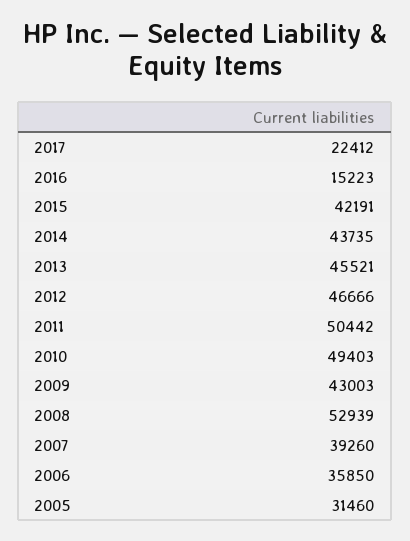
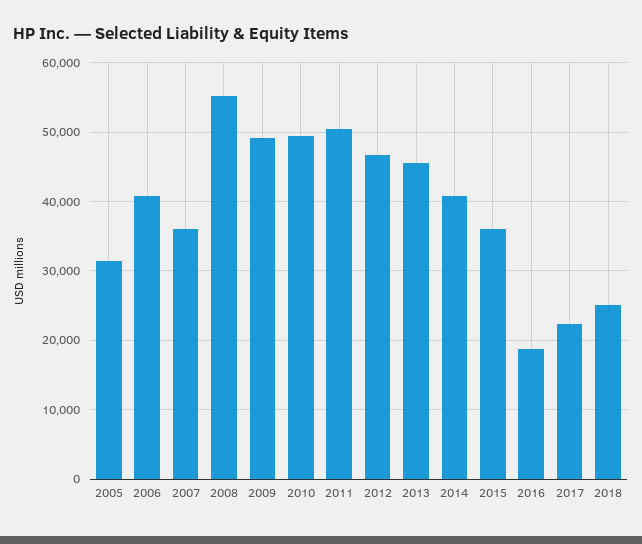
2016: 15223 -> 19000
2015: 42191 -> 36000
2014: 43735 -> 41000
2009: 43003 -> 49000
2008: 52939 -> 55000
2007: 39260 -> 36000
2006: 35850 -> 41000
2018: none -> 25000

